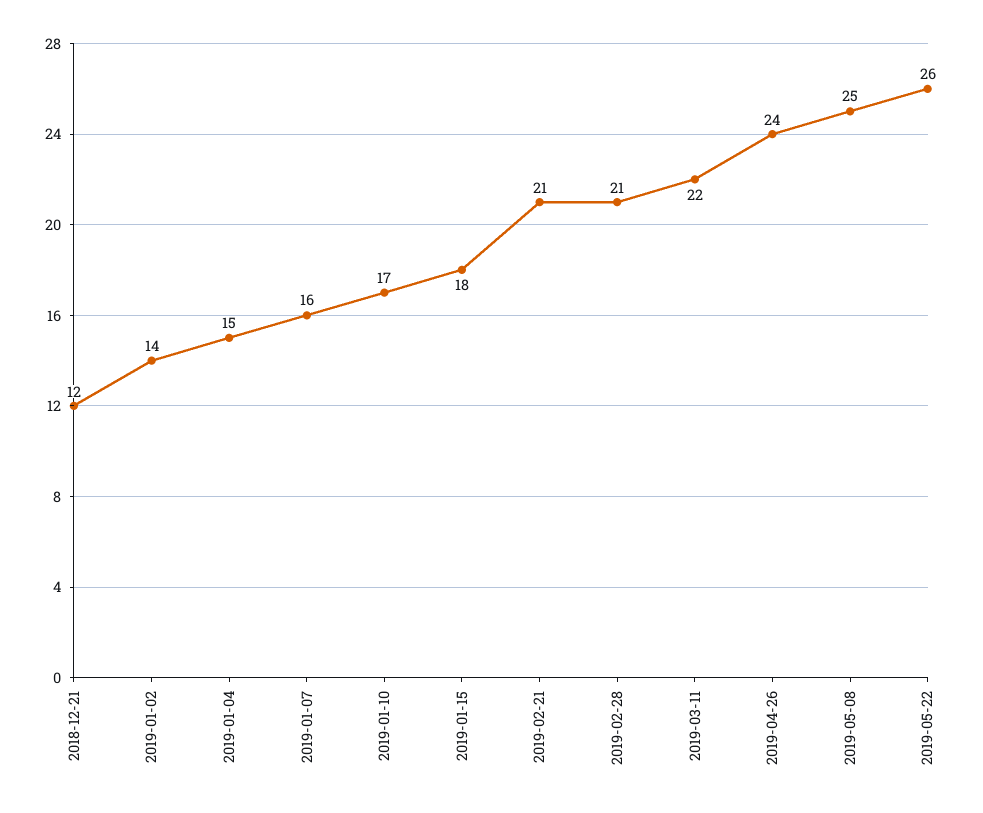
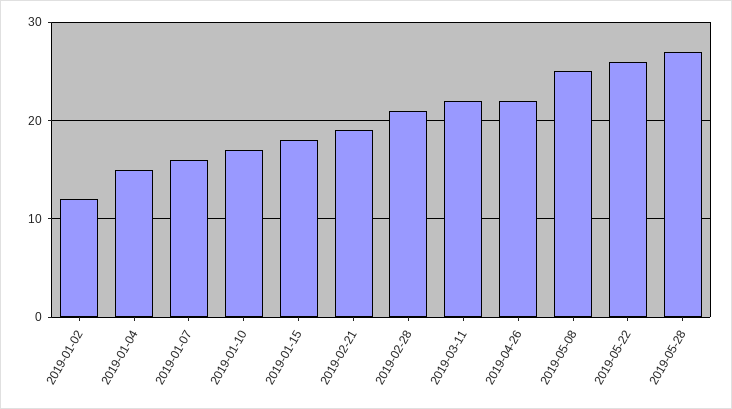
2018-12-21: 12 -> none
2019-01-02: 14 -> 12
2019-02-21: 21 -> 19
2019-04-26: 24 -> 22
2019-05-28: none -> 27

